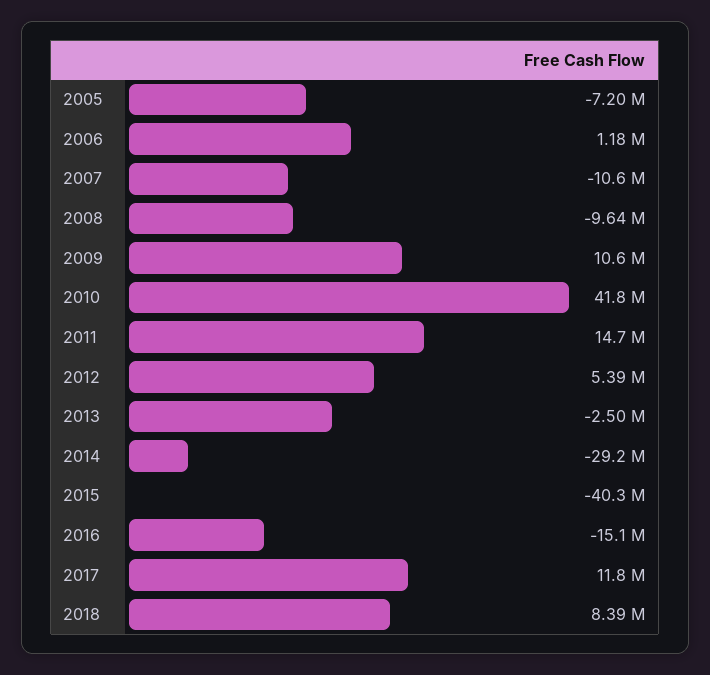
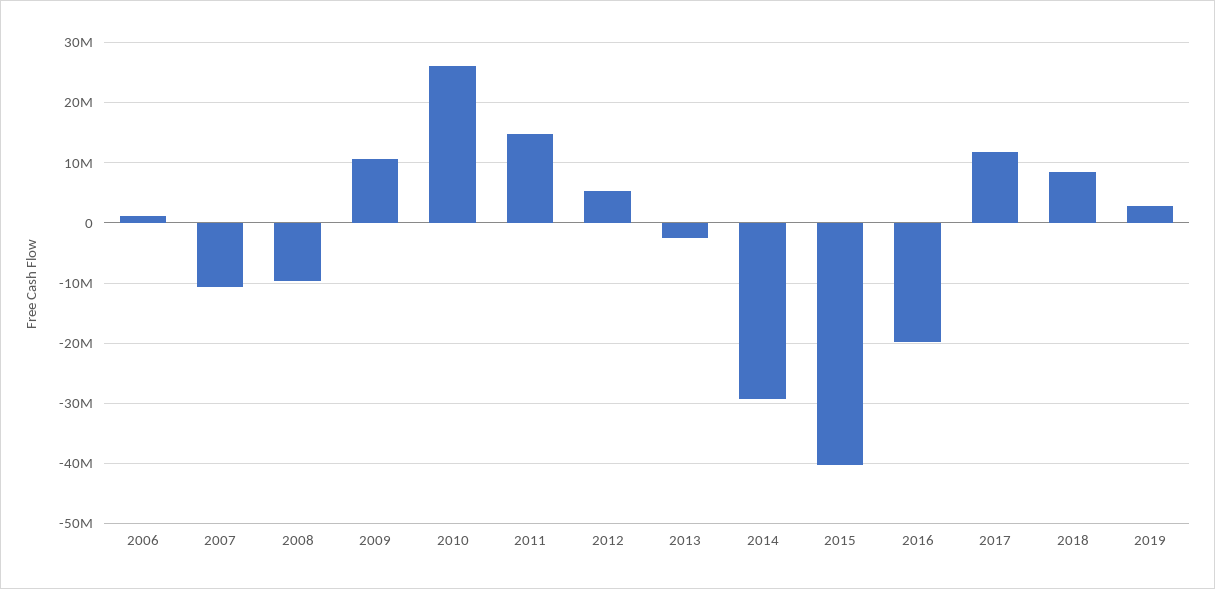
2005: -7200000 -> none
2010: 41800000 -> 26000000
2016: -15100000 -> -20000000
2019: none -> 3000000

